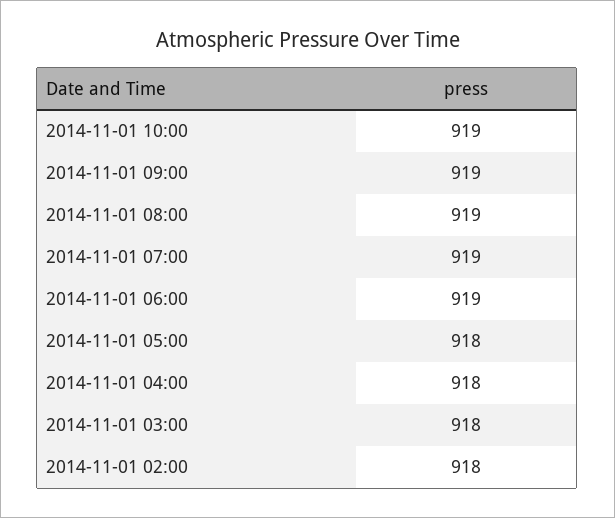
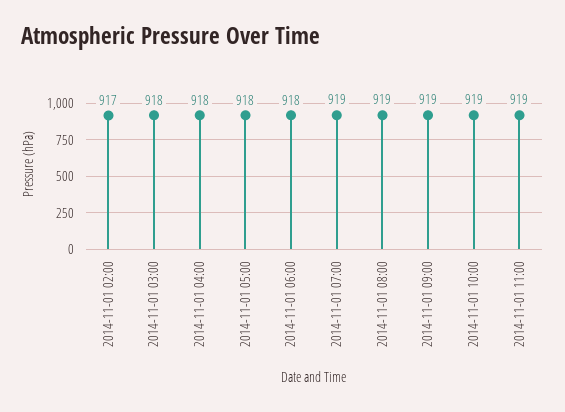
2014-11-01 06:00: 919 -> 918
2014-11-01 02:00: 918 -> 917
2014-11-01 11:00: none -> 919

